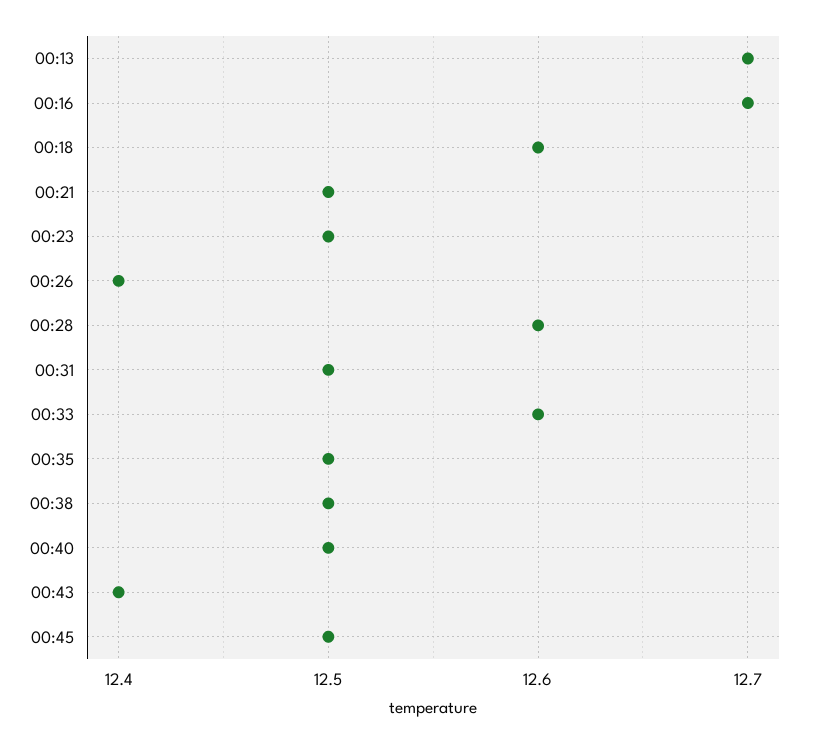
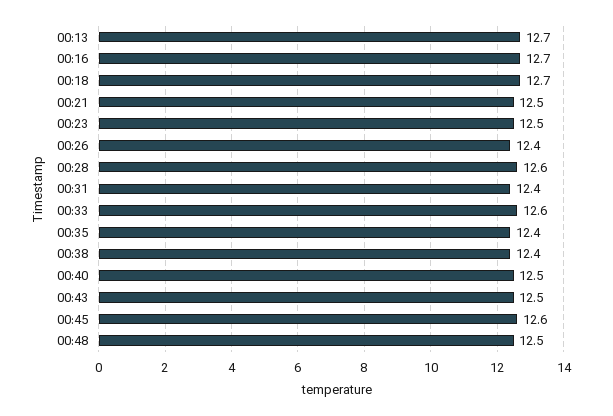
00:18: 12.6 -> 12.7
00:31: 12.5 -> 12.4
00:35: 12.5 -> 12.4
00:38: 12.5 -> 12.4
00:43: 12.4 -> 12.5
00:45: 12.5 -> 12.6
00:48: none -> 12.5

